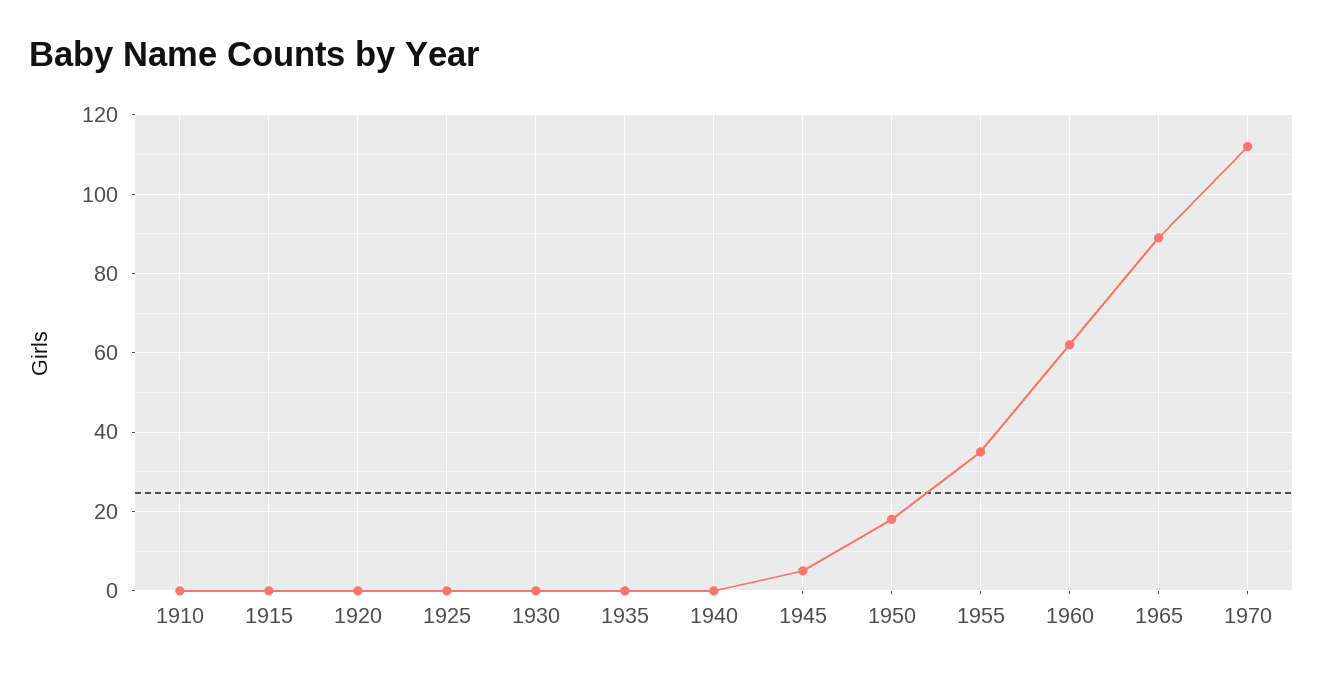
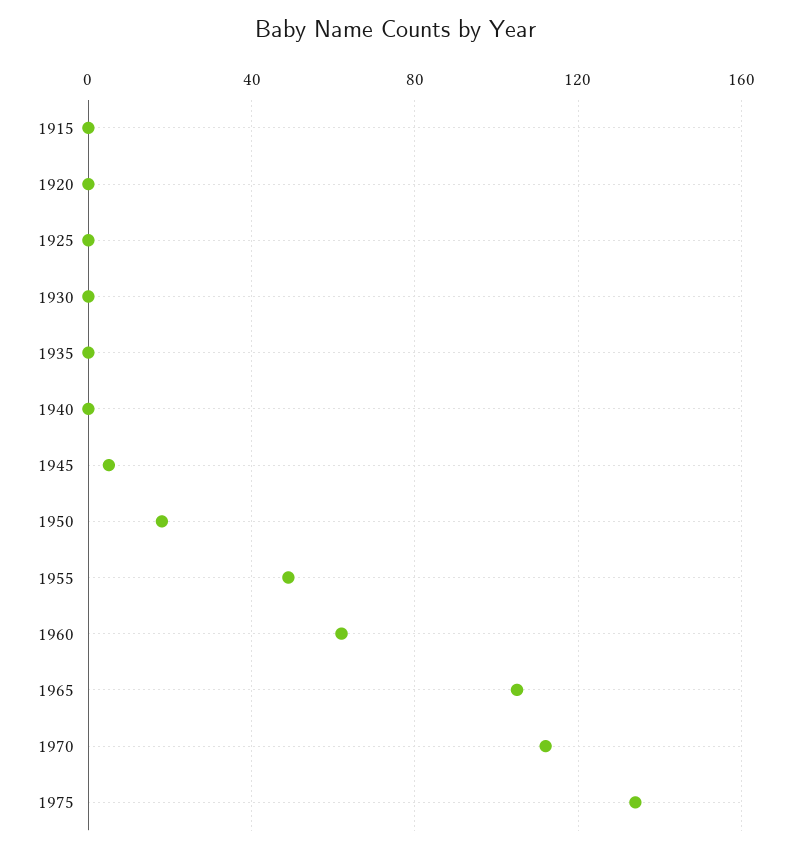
1910: 0 -> none
1955: 35 -> 50
1965: 90 -> 105
1975: none -> 135

